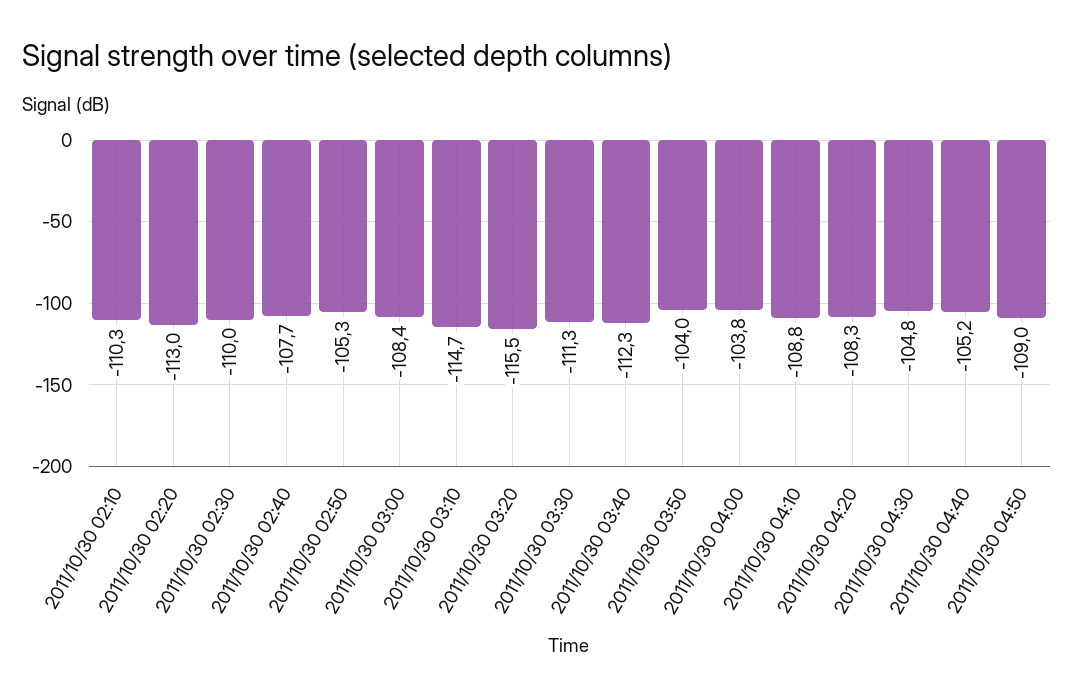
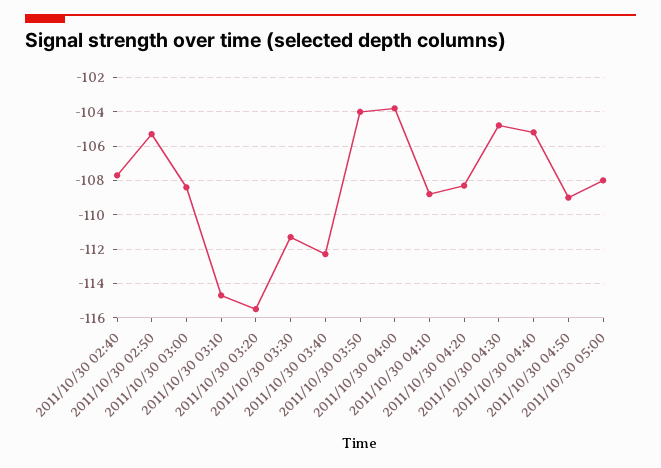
2011/10/30 02:10: -110.3 -> none
2011/10/30 02:20: -113 -> none
2011/10/30 02:30: -110 -> none
2011/10/30 05:00: none -> -108

